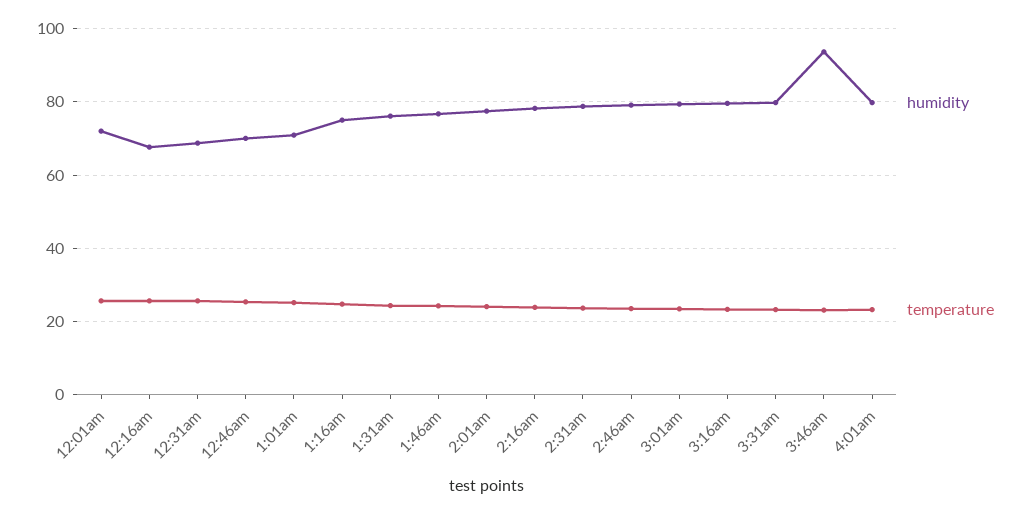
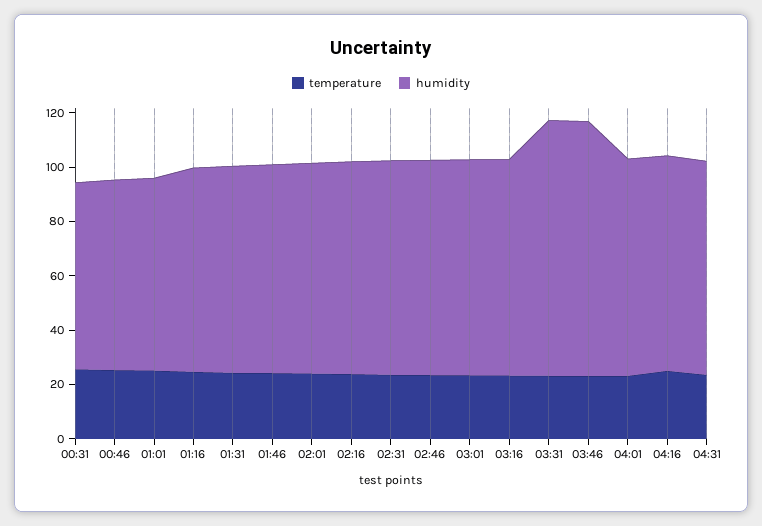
humidity, 12:01am: 72 -> none
temperature, 12:01am: 26 -> none
humidity, 12:16am: 68 -> none
temperature, 12:16am: 26 -> none
humidity, 3:31am: 80 -> 95
temperature, 04:16: none -> 25
humidity, 04:16: none -> 80
temperature, 04:31: none -> 25
humidity, 04:31: none -> 80

